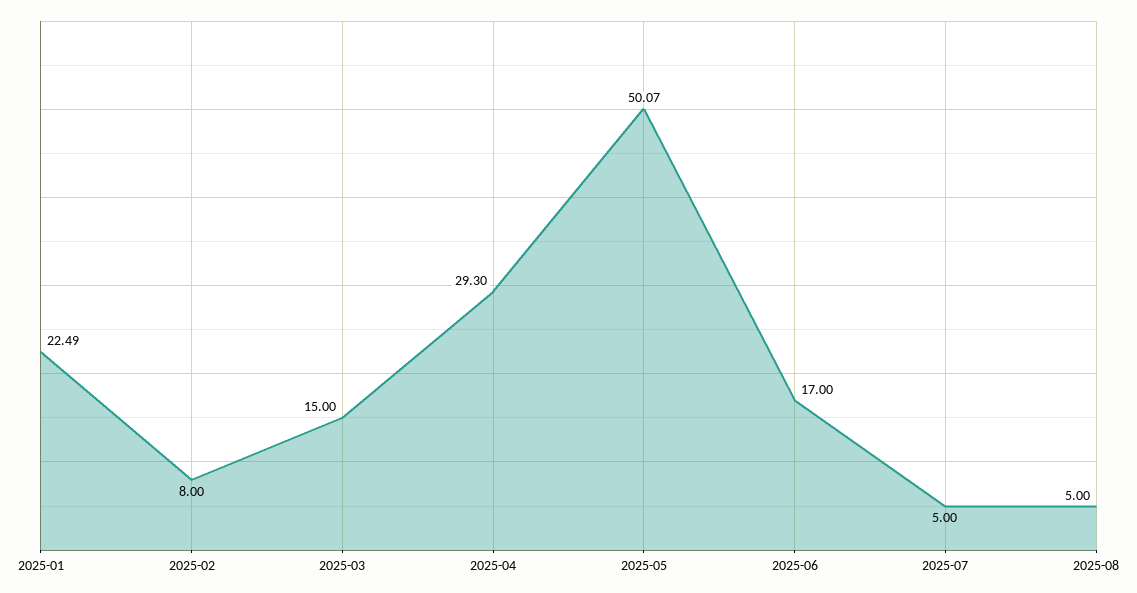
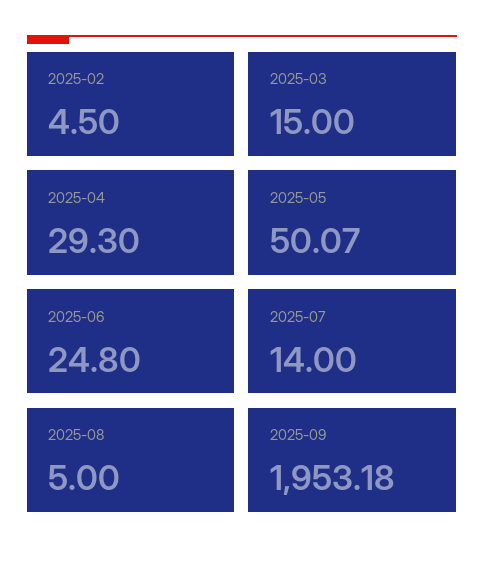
2025-01: 22.49 -> none
2025-02: 8 -> 4.5
2025-06: 17 -> 24.8
2025-07: 5 -> 14
2025-09: none -> 1953.18

